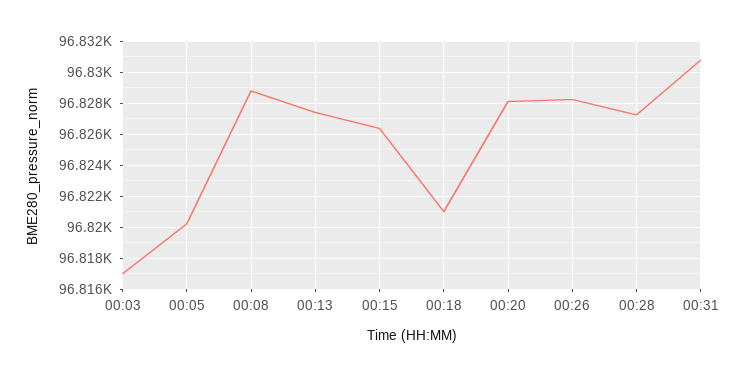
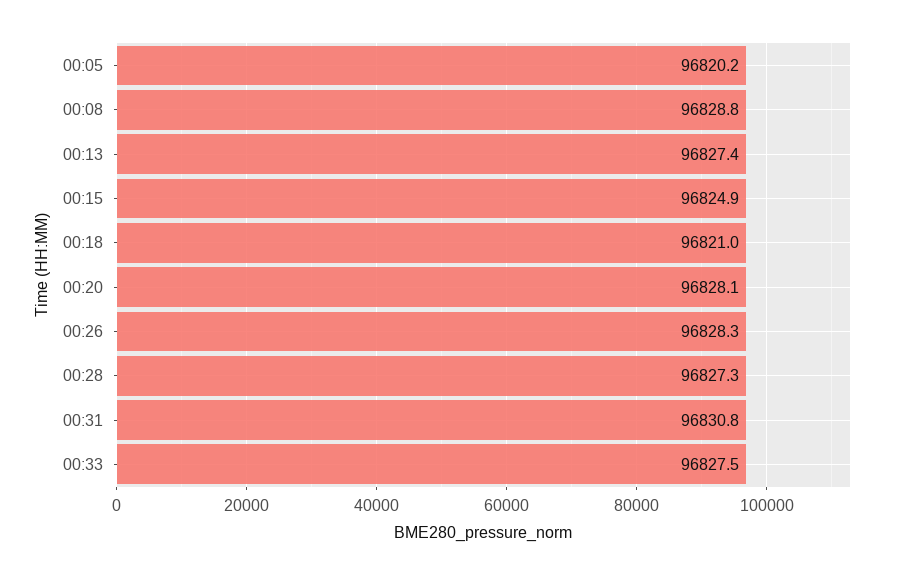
00:03: 96817 -> none
00:15: 96826.5 -> 96824.9
00:33: none -> 96827.5

